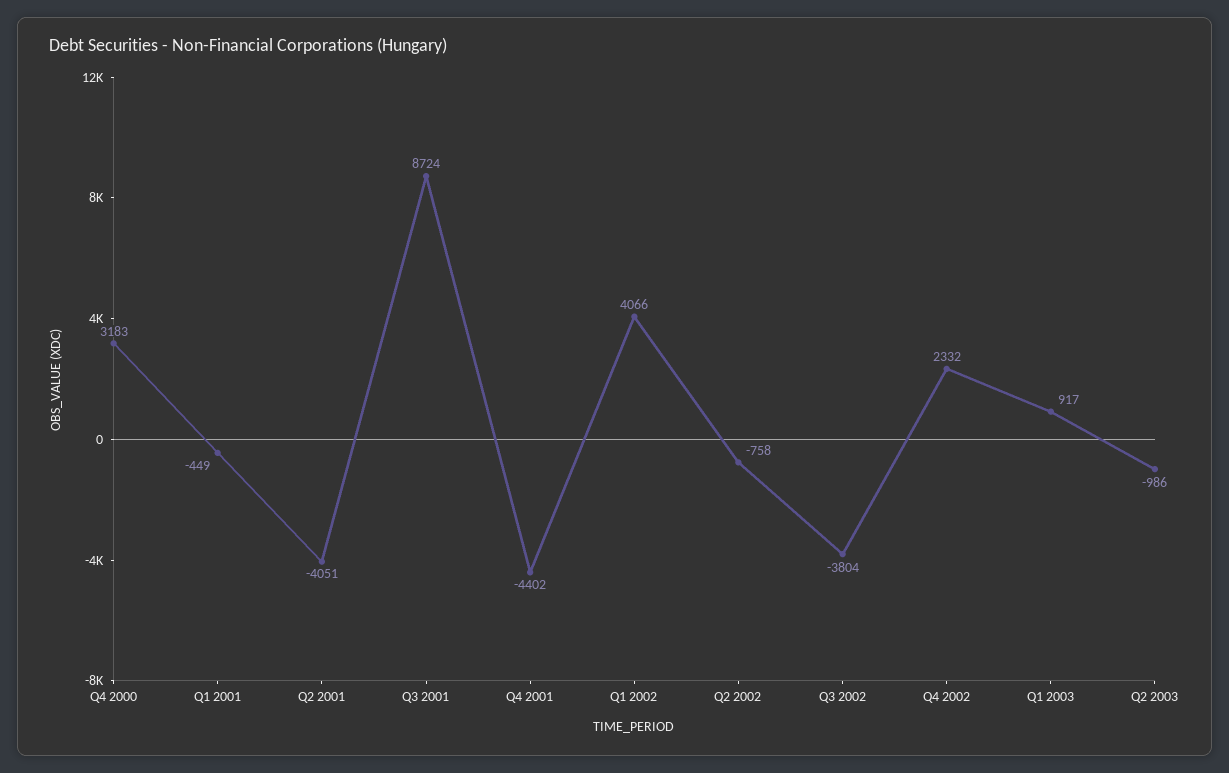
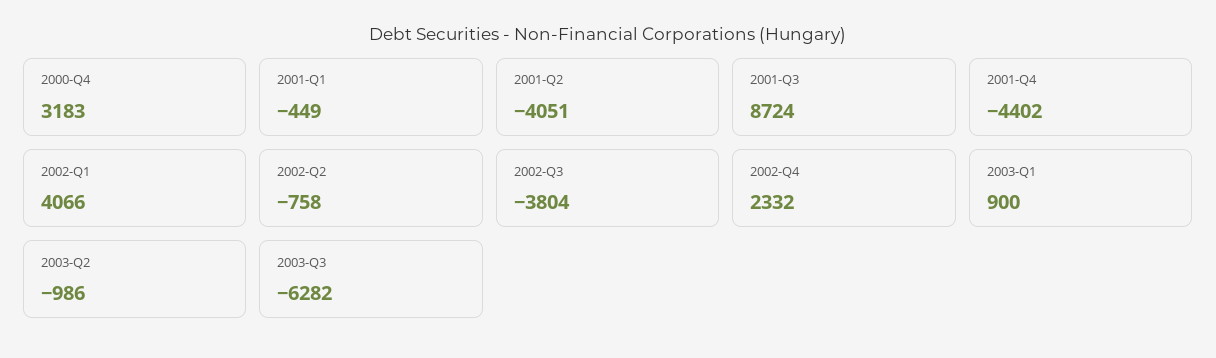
Q1 2003: 917 -> 900
2003-Q3: none -> -6282

